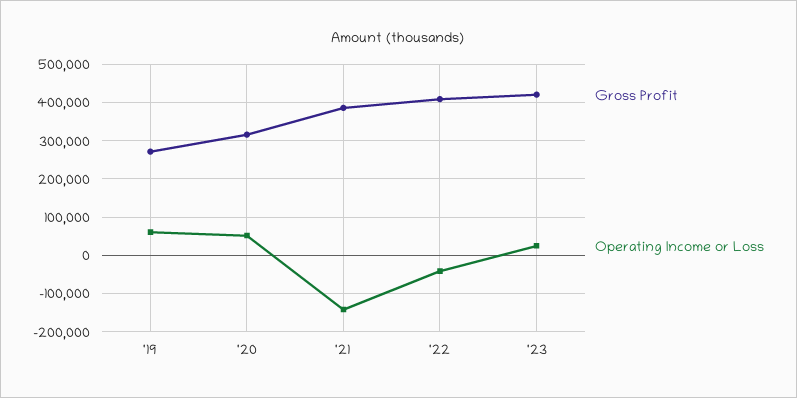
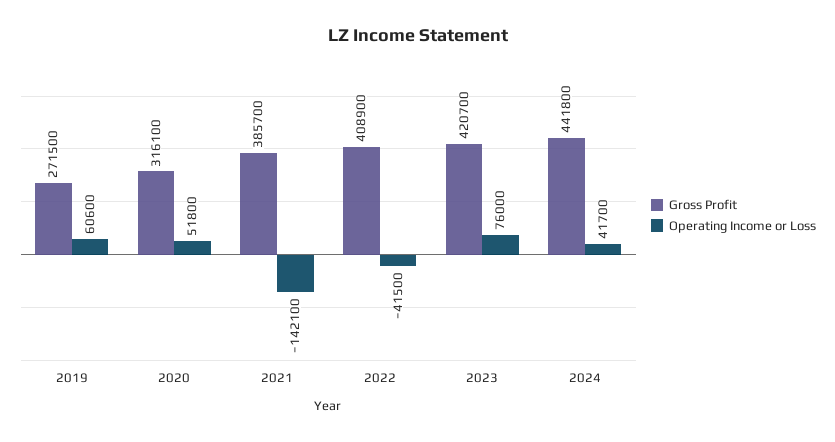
Operating Income or Loss, '23: 20000 -> 76000
Gross Profit, 2024: none -> 441800
Operating Income or Loss, 2024: none -> 41700

